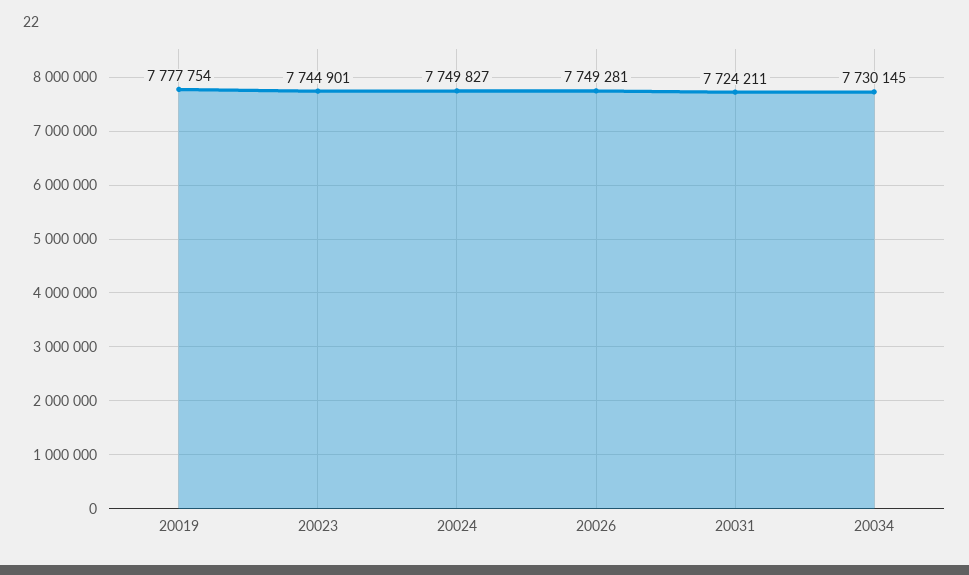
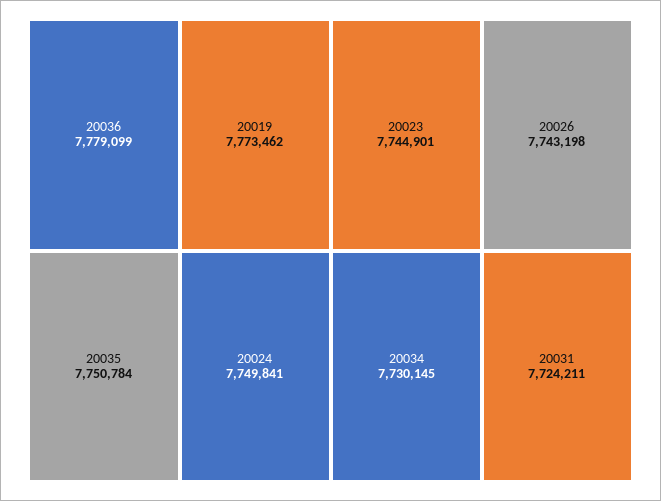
20019: 7777754 -> 7773462
20024: 7749827 -> 7749841
20026: 7749281 -> 7743198
20036: none -> 7779099
20035: none -> 7750784

